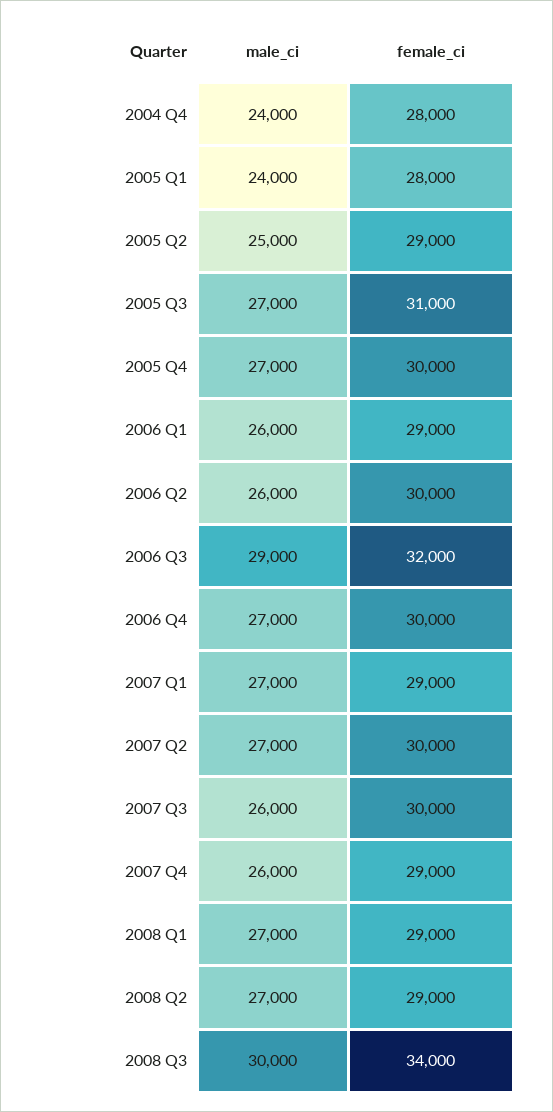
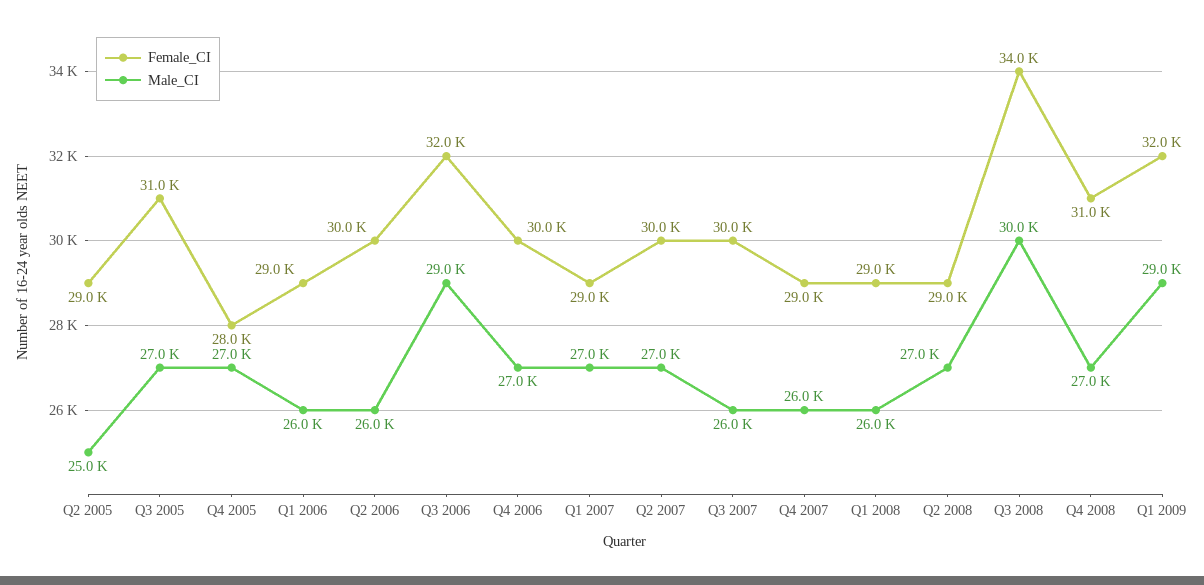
male_ci, 2004 Q4: 24000 -> none
female_ci, 2004 Q4: 28000 -> none
male_ci, 2005 Q1: 24000 -> none
female_ci, 2005 Q1: 28000 -> none
female_ci, 2005 Q4: 30000 -> 28000
male_ci, 2008 Q1: 27000 -> 26000
female_ci, Q4 2008: none -> 31000
male_ci, Q4 2008: none -> 27000
female_ci, Q1 2009: none -> 32000
male_ci, Q1 2009: none -> 29000

